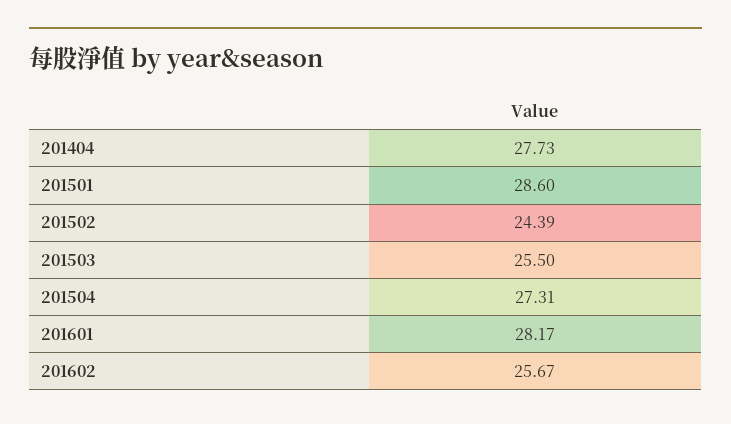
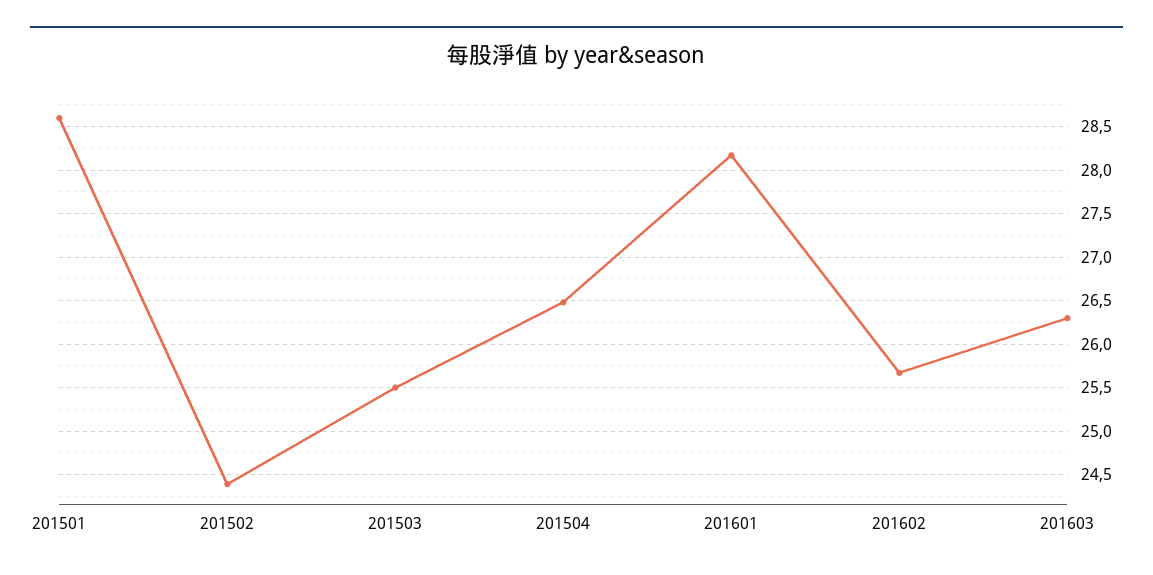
201404: 27.73 -> none
201504: 27.31 -> 26.5
201603: none -> 26.3

